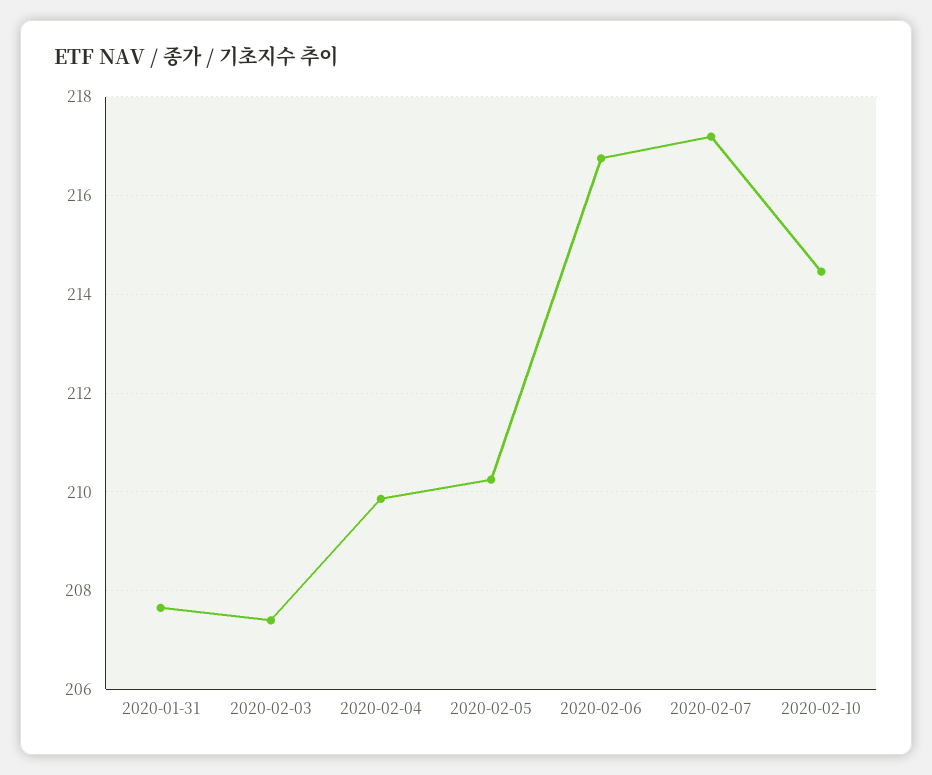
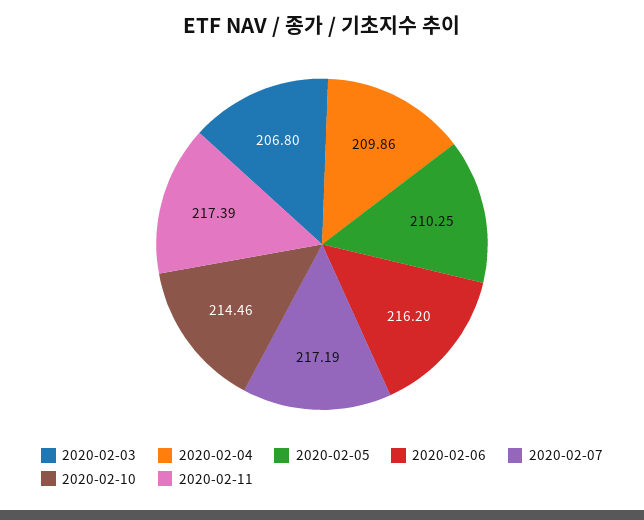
2020-01-31: 207.6 -> none
2020-02-03: 207.4 -> 206.8
2020-02-06: 216.8 -> 216.2
2020-02-11: none -> 217.39

